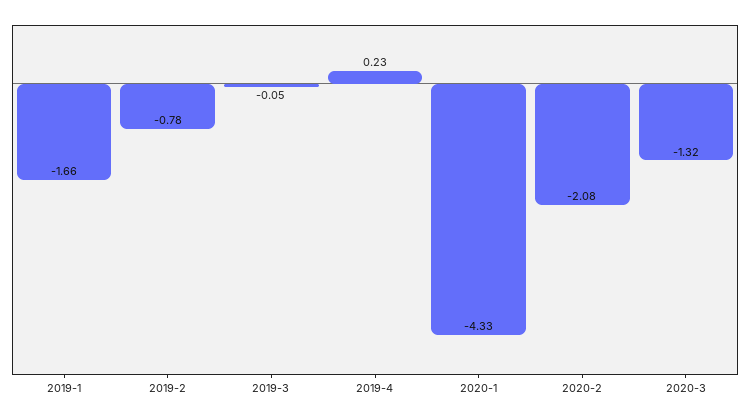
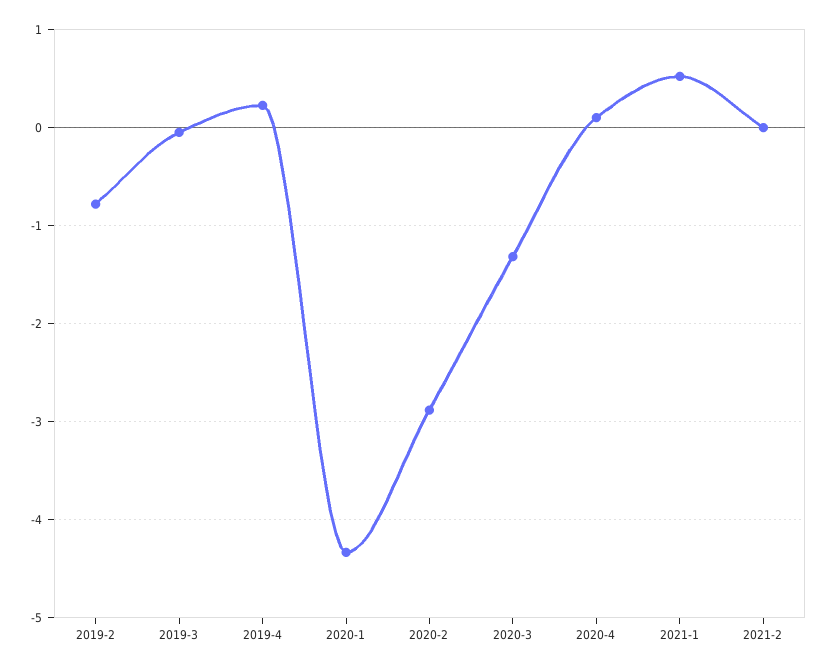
2019-1: -1.66 -> none
2020-2: -2.08 -> -2.9
2020-4: none -> 0.1
2021-1: none -> 0.5
2021-2: none -> 0

